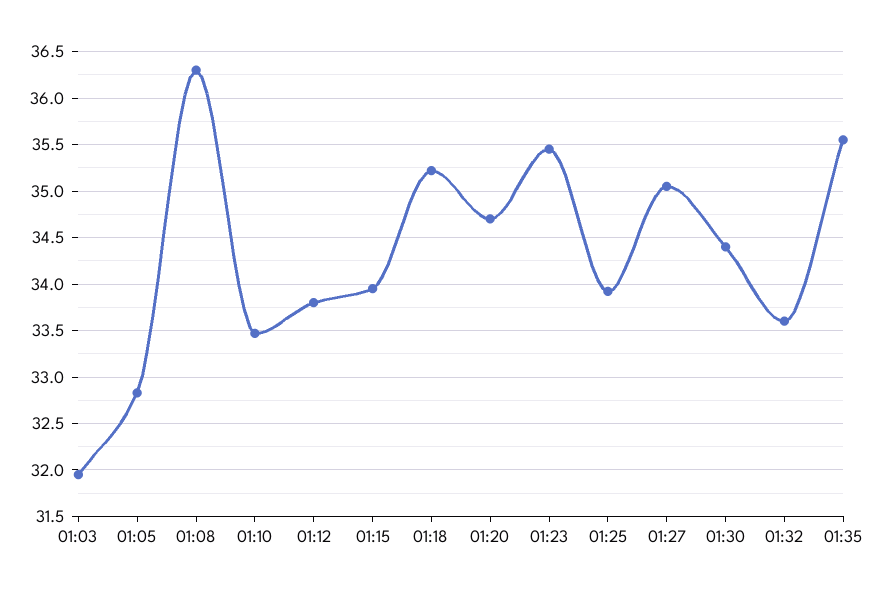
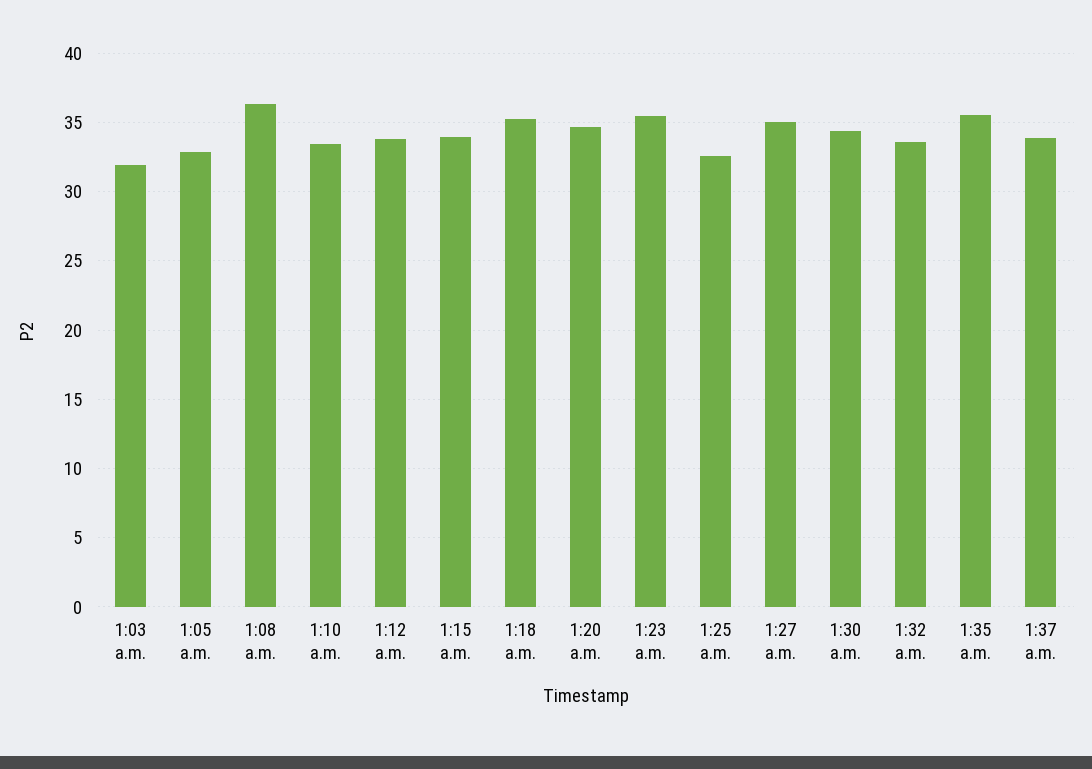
01:25: 33.9 -> 32.5
1:37 a.m.: none -> 34

